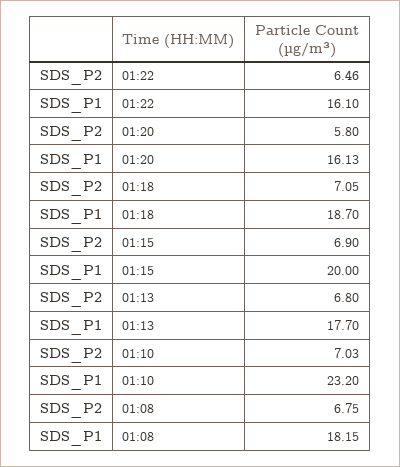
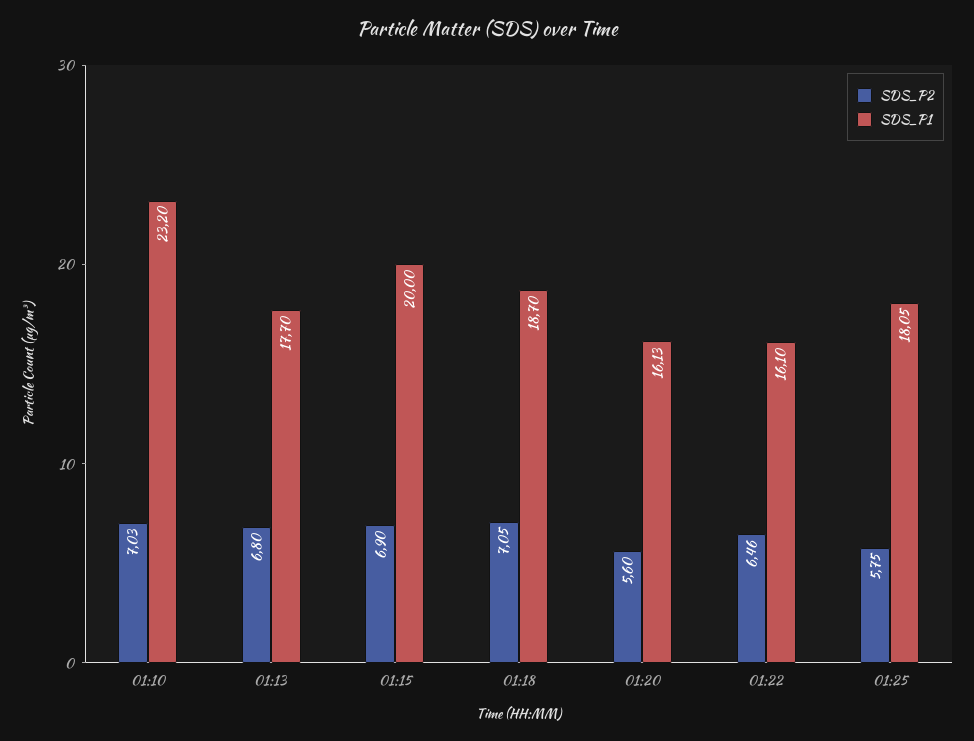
SDS_P2, 01:20: 5.8 -> 5.6
SDS_P2, 01:08: 6.75 -> none
SDS_P1, 01:08: 18.15 -> none
SDS_P2, 01:25: none -> 5.75
SDS_P1, 01:25: none -> 18.05

